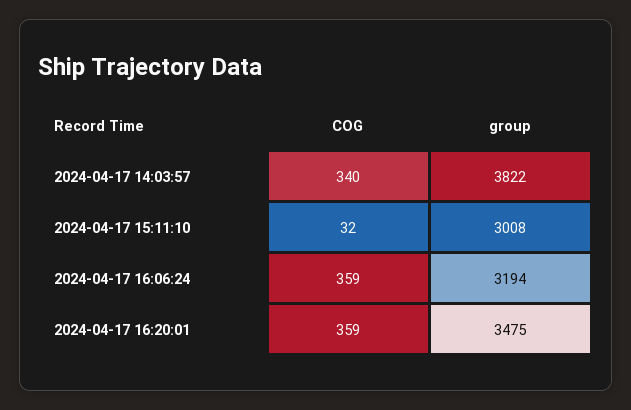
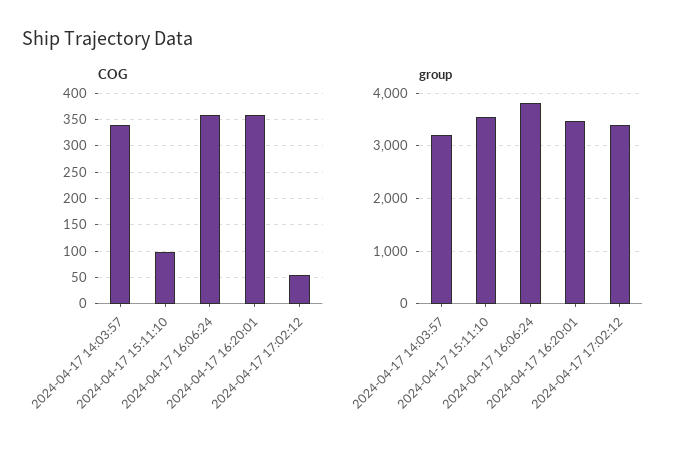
group, 2024-04-17 14:03:57: 3822 -> 3200
COG, 2024-04-17 15:11:10: 32 -> 100
group, 2024-04-17 15:11:10: 3008 -> 3600
group, 2024-04-17 16:06:24: 3194 -> 3800
COG, 2024-04-17 17:02:12: none -> 50
group, 2024-04-17 17:02:12: none -> 3400

